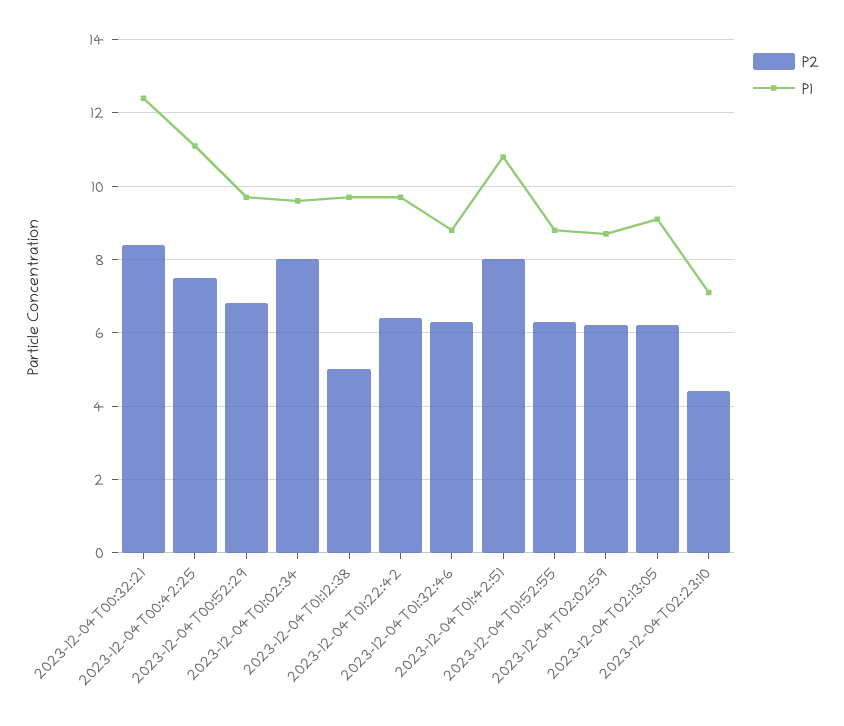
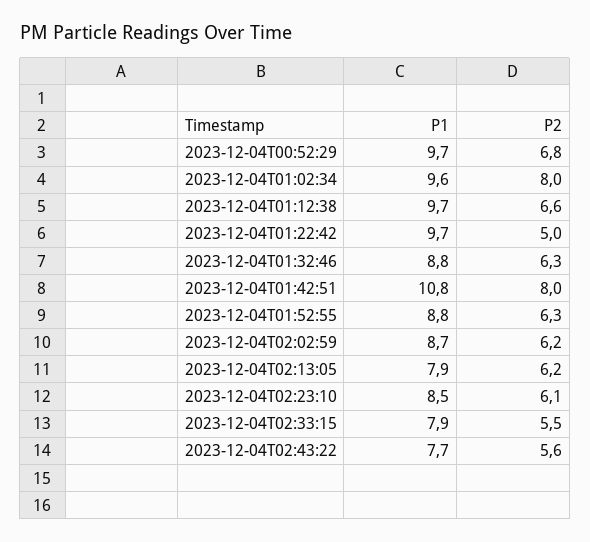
P2, 2023-12-04T00:32:21: 8.5 -> none
P1, 2023-12-04T00:32:21: 12.5 -> none
P2, 2023-12-04T00:42:25: 7.5 -> none
P1, 2023-12-04T00:42:25: 11 -> none
P2, 2023-12-04T01:12:38: 5 -> 6.6
P2, 2023-12-04T01:22:42: 6.5 -> 5
P1, 2023-12-04T02:13:05: 9 -> 7.9
P2, 2023-12-04T02:23:10: 4.5 -> 6.1
P1, 2023-12-04T02:23:10: 7 -> 8.5
P1, 2023-12-04T02:33:15: none -> 7.9
P2, 2023-12-04T02:33:15: none -> 5.5
P1, 2023-12-04T02:43:22: none -> 7.7
P2, 2023-12-04T02:43:22: none -> 5.6

